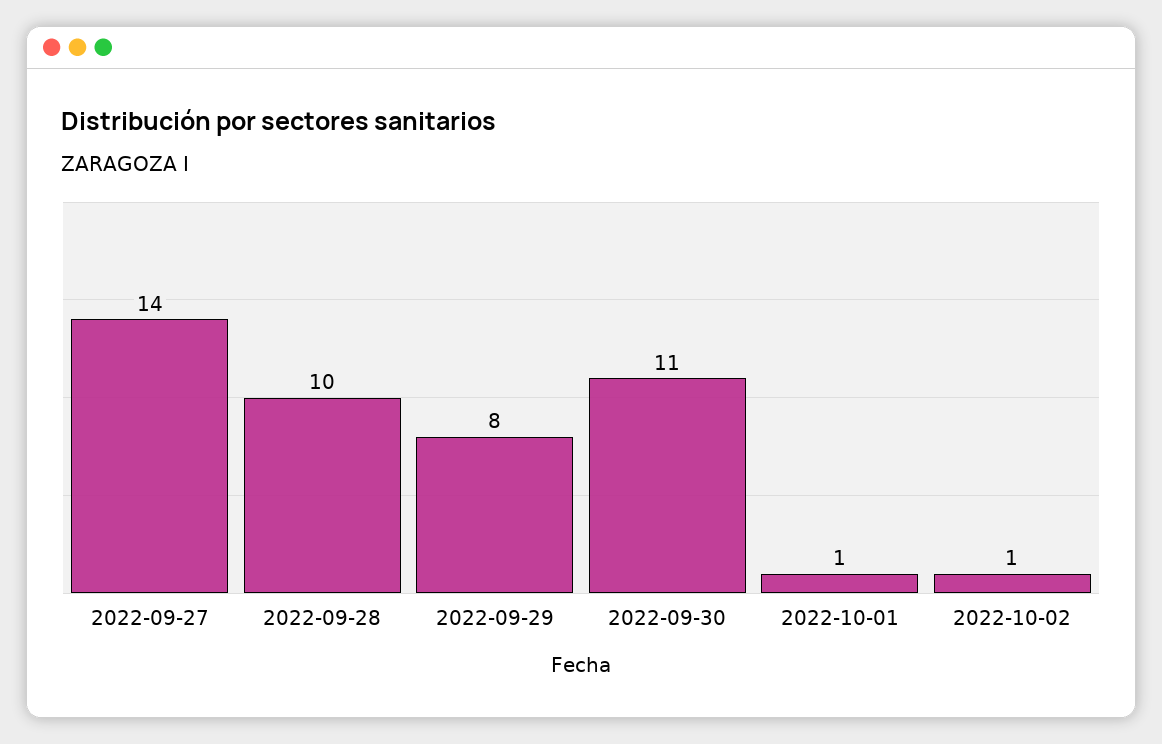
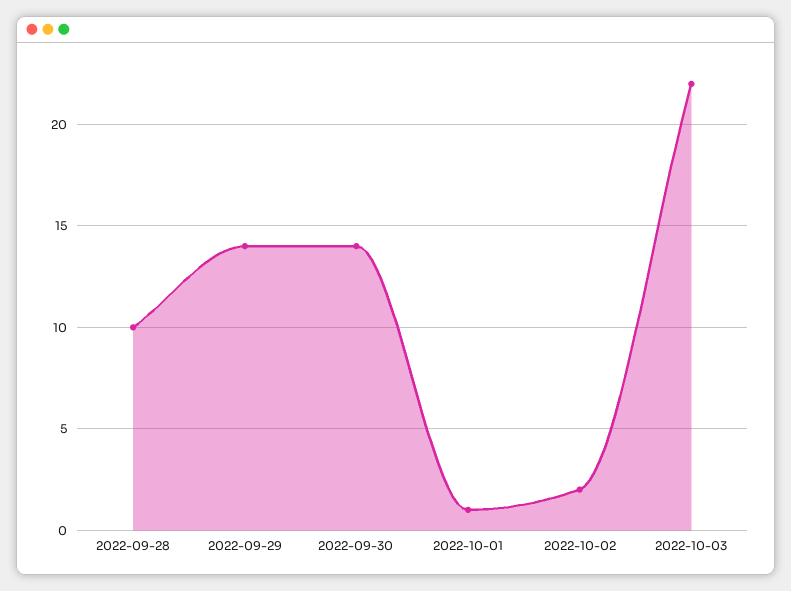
2022-09-27: 14 -> none
2022-09-29: 8 -> 14
2022-09-30: 11 -> 14
2022-10-02: 1 -> 2
2022-10-03: none -> 22

